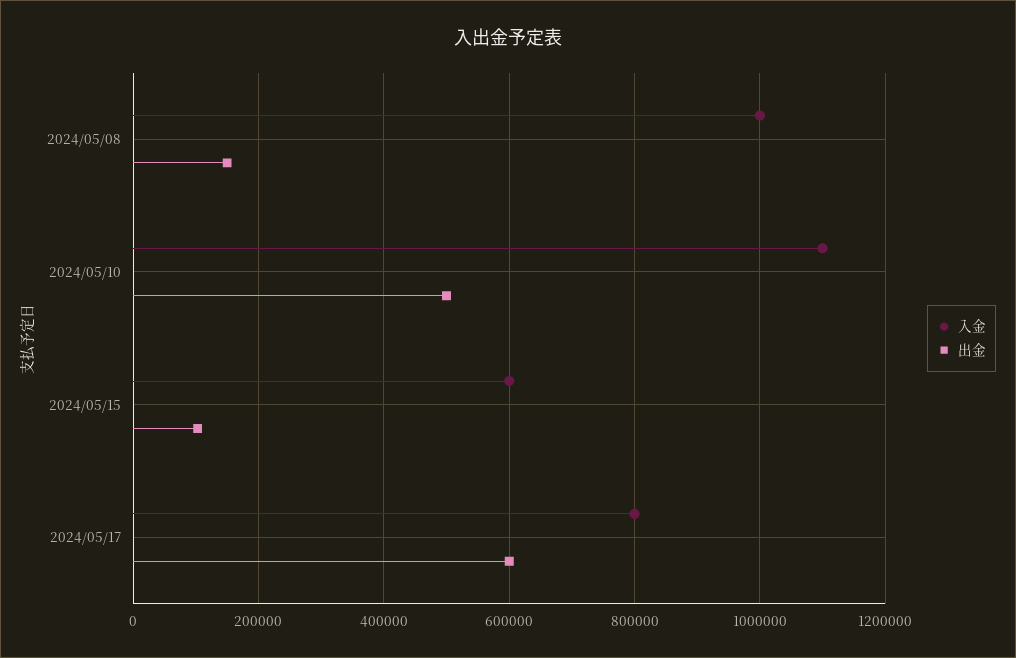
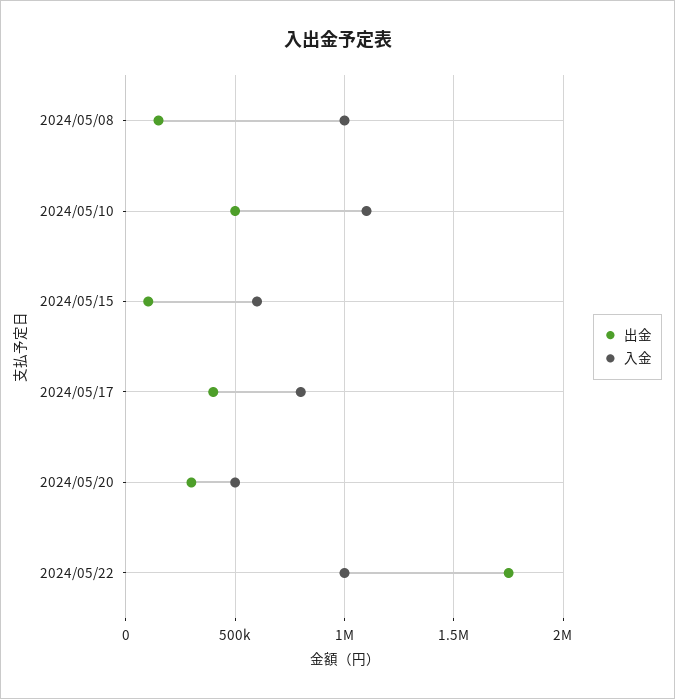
出金, 2024/05/17: 600000 -> 400000
出金, 2024/05/20: none -> 300000
入金, 2024/05/20: none -> 500000
出金, 2024/05/22: none -> 1750000
入金, 2024/05/22: none -> 1000000

